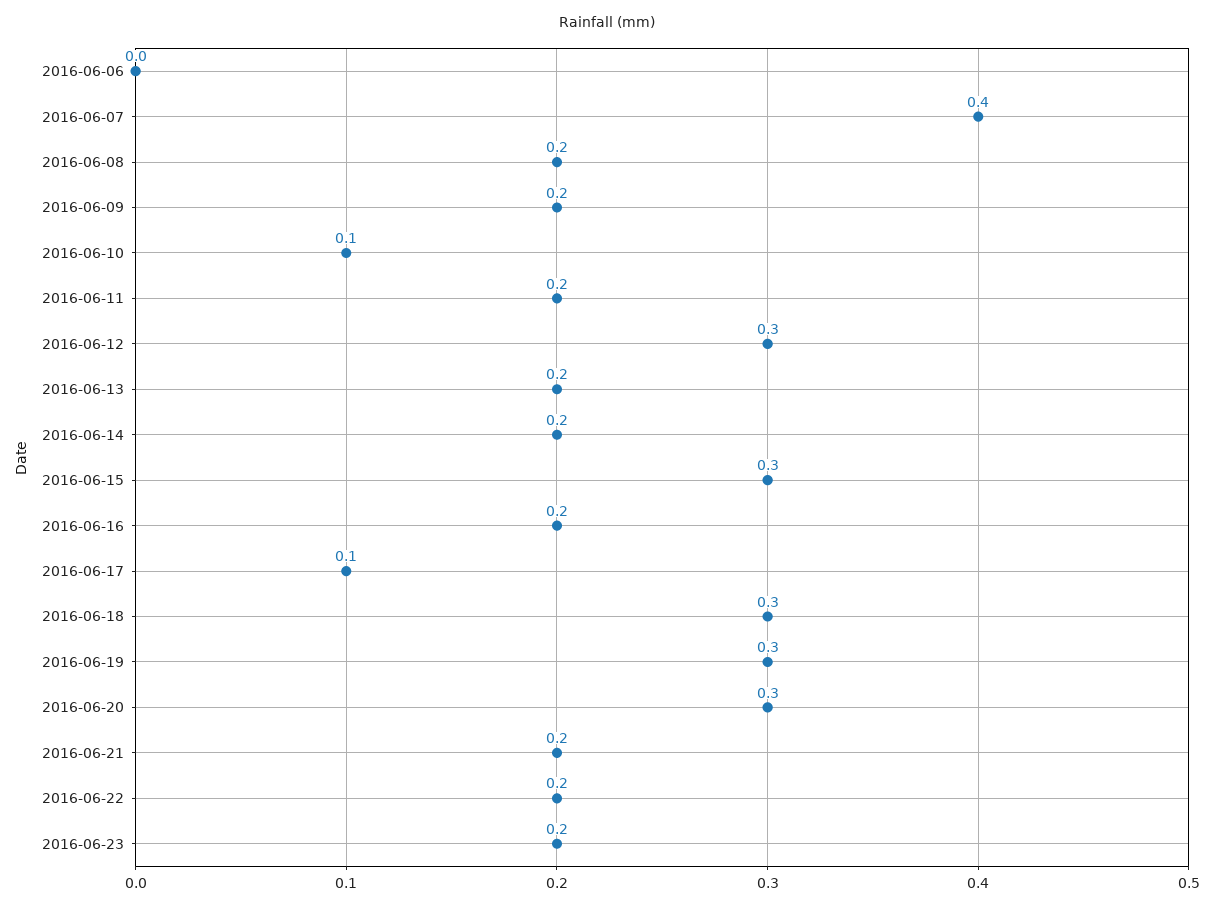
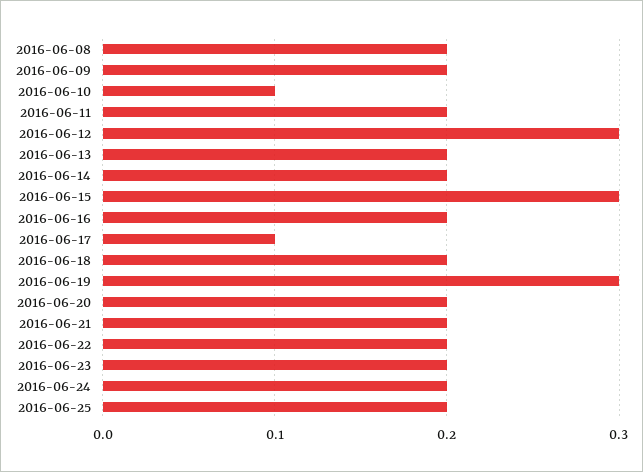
2016-06-06: 0 -> none
2016-06-07: 0.4 -> none
2016-06-18: 0.3 -> 0.2
2016-06-20: 0.3 -> 0.2
2016-06-24: none -> 0.2
2016-06-25: none -> 0.2

